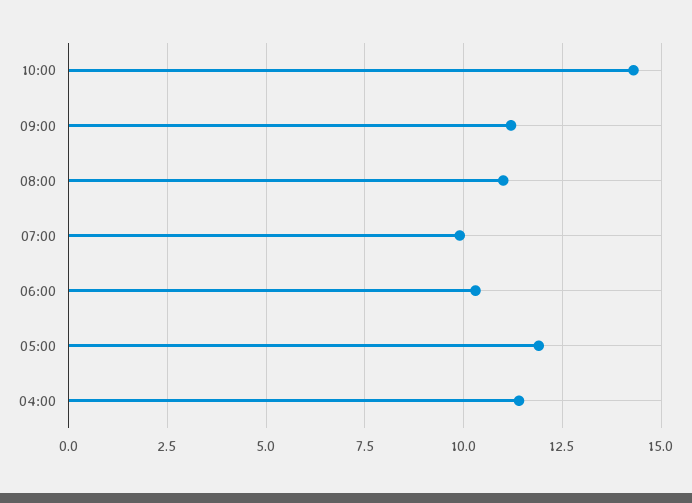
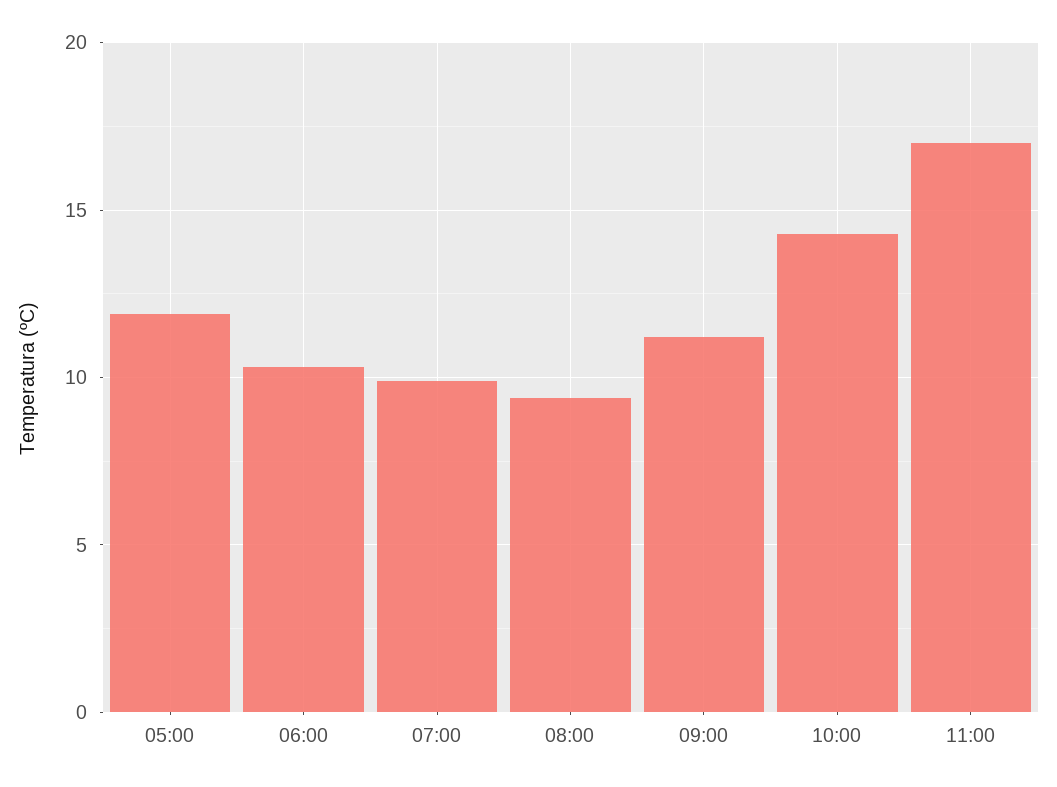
08:00: 11 -> 9.5
04:00: 11.5 -> none
11:00: none -> 17

